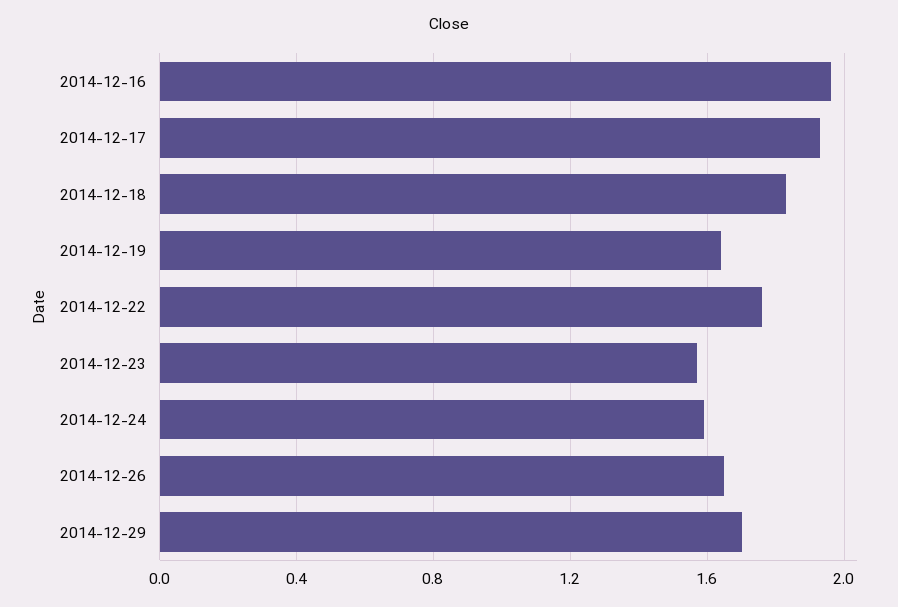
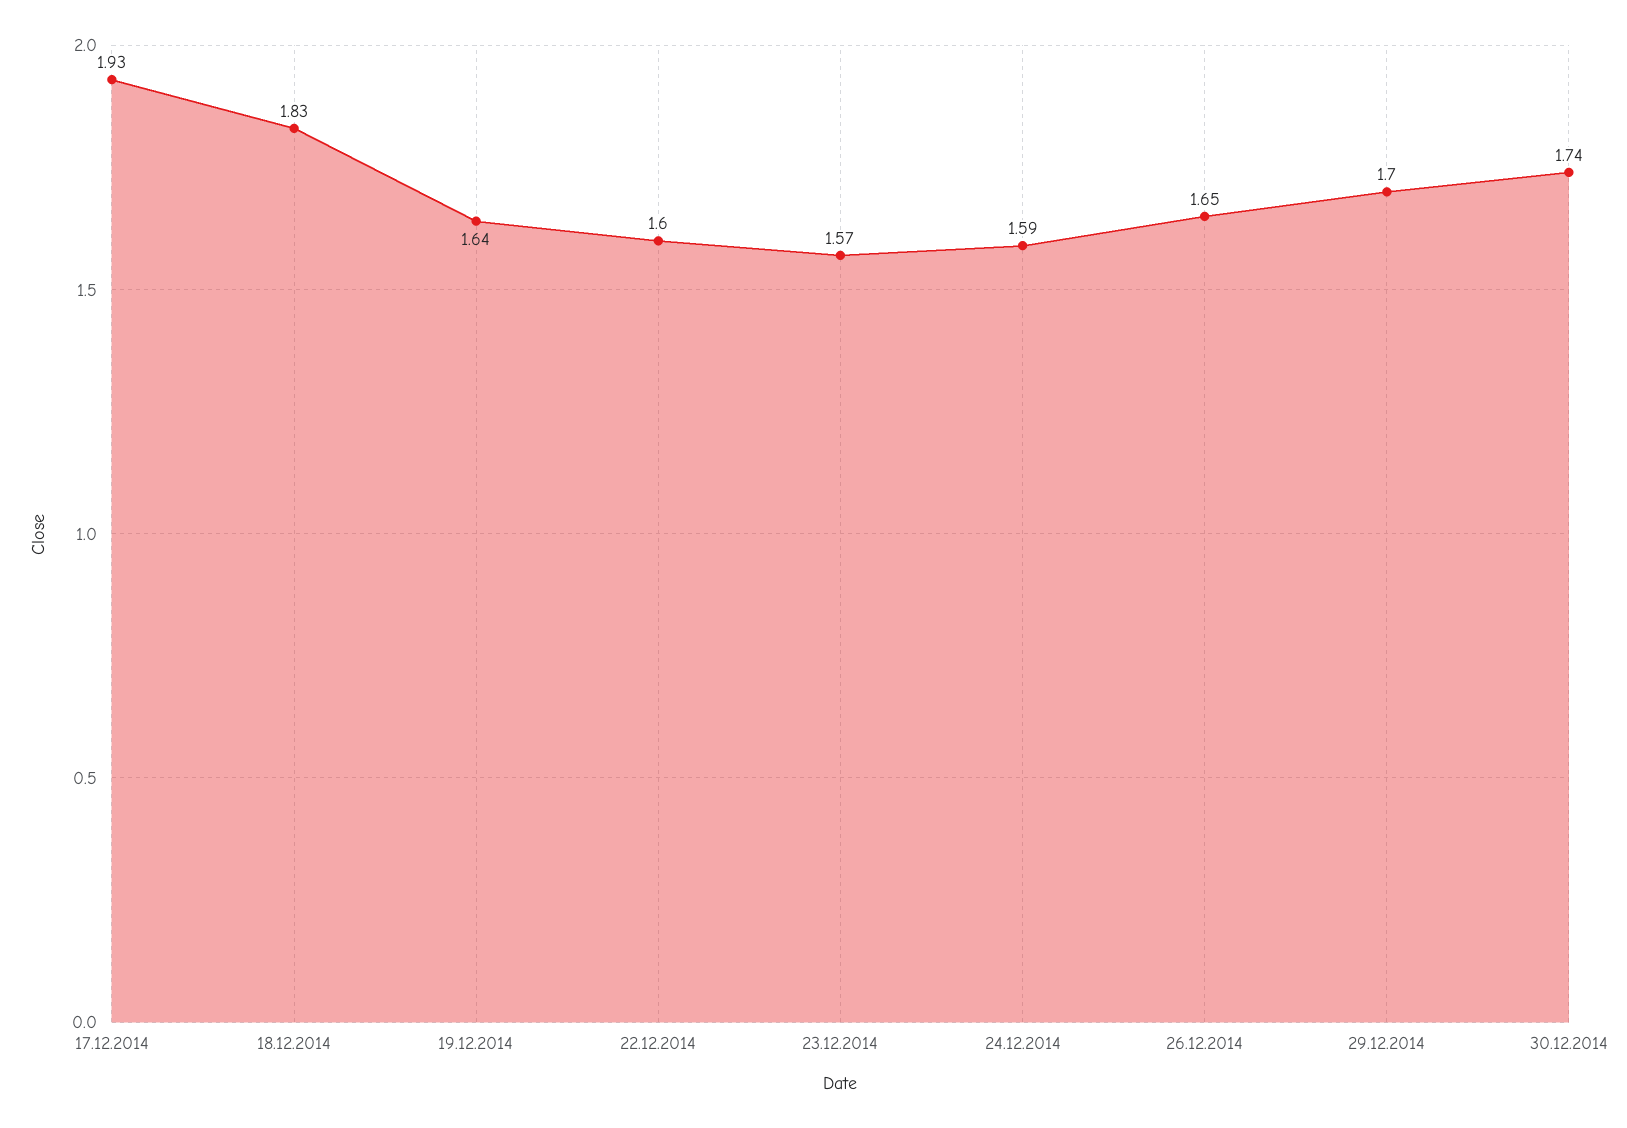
2014-12-16: 1.95 -> none
2014-12-22: 1.75 -> 1.6
30.12.2014: none -> 1.74

